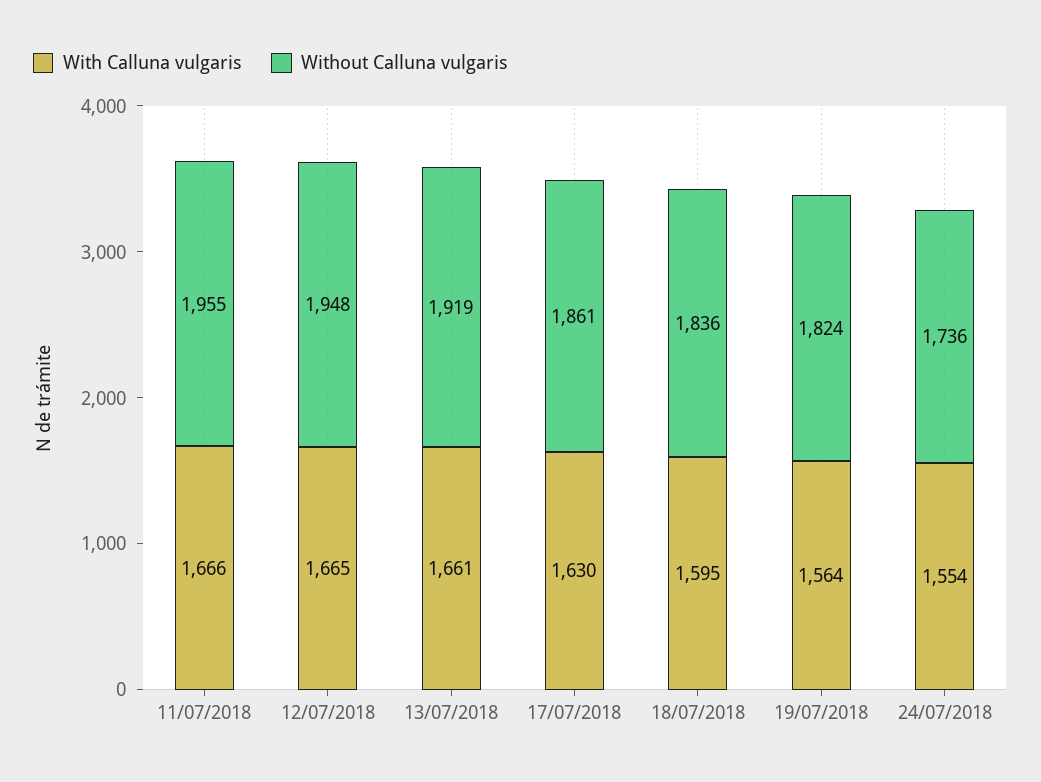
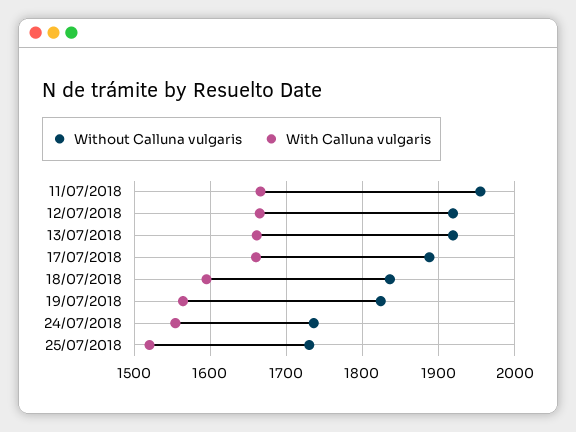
Without Calluna vulgaris, 12/07/2018: 1948 -> 1920
With Calluna vulgaris, 17/07/2018: 1630 -> 1660
Without Calluna vulgaris, 17/07/2018: 1861 -> 1890
Without Calluna vulgaris, 25/07/2018: none -> 1730
With Calluna vulgaris, 25/07/2018: none -> 1520

